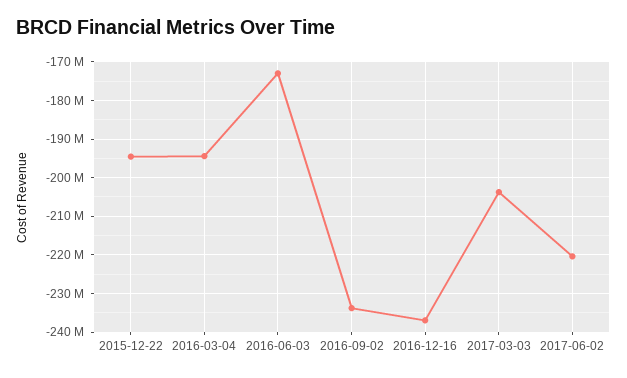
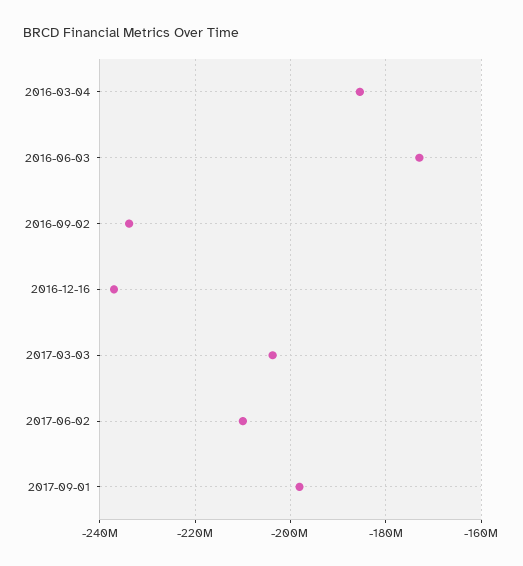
2015-12-22: -194000000 -> none
2016-03-04: -194000000 -> -186000000
2017-06-02: -220000000 -> -210000000
2017-09-01: none -> -198000000

